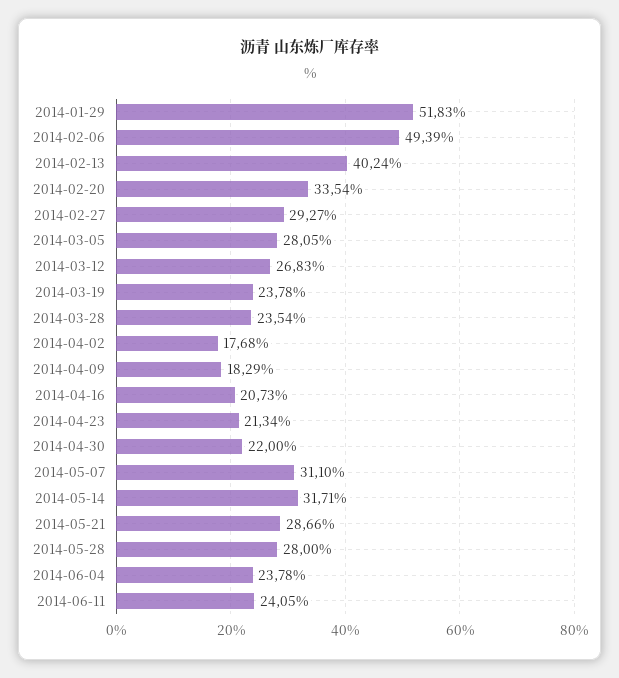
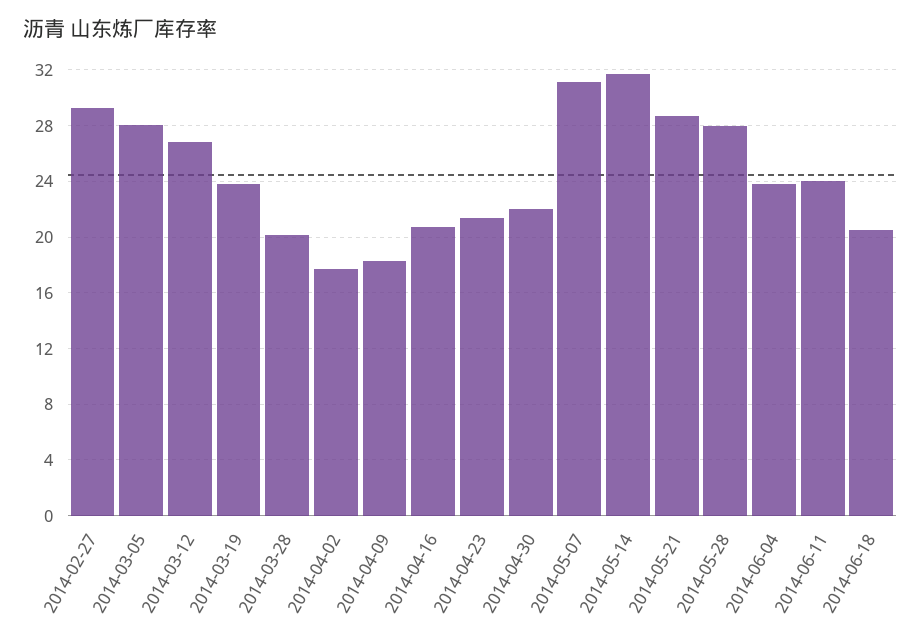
2014-01-29: 51.83 -> none
2014-02-06: 49.39 -> none
2014-02-13: 40.24 -> none
2014-02-20: 33.54 -> none
2014-03-28: 23.54 -> 20
2014-06-18: none -> 20.5

